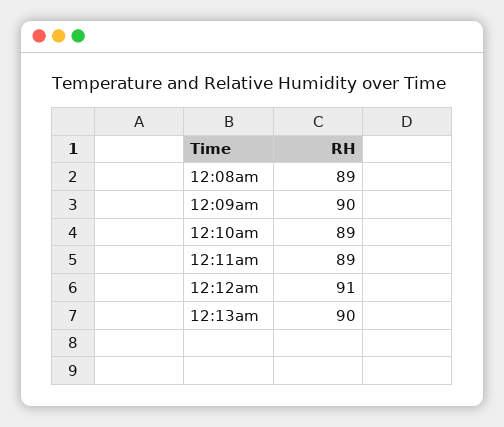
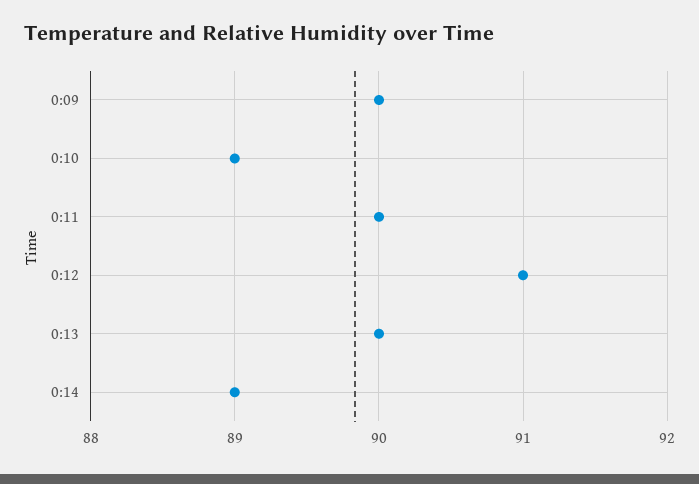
12:08am: 89 -> none
12:11am: 89 -> 90
0:14: none -> 89

